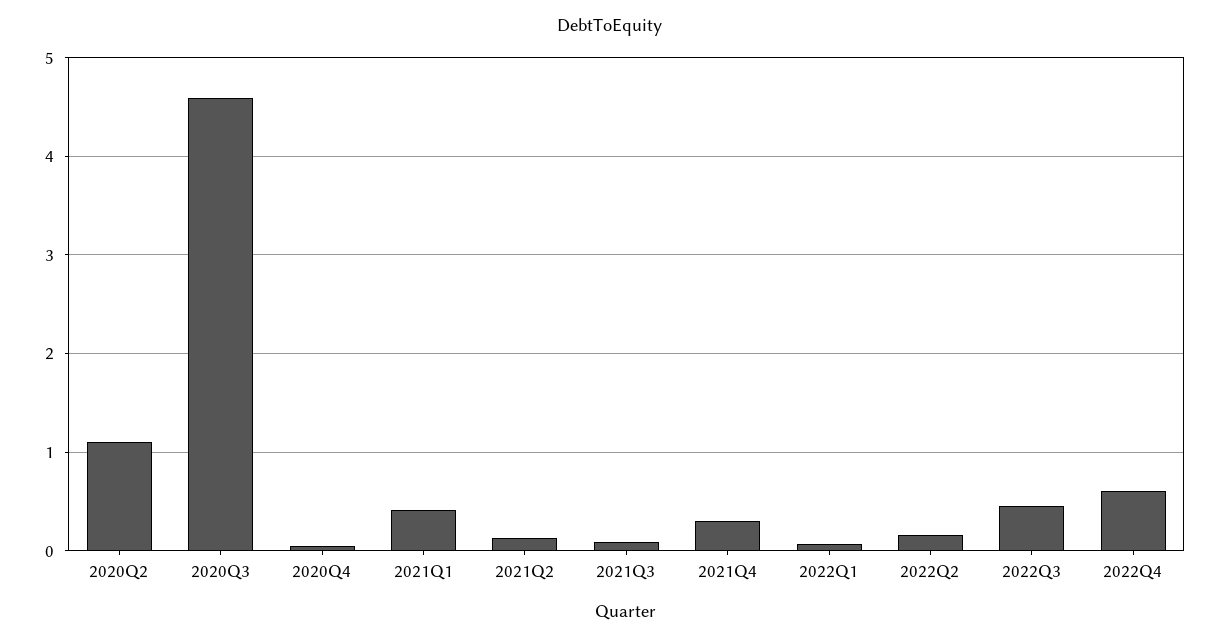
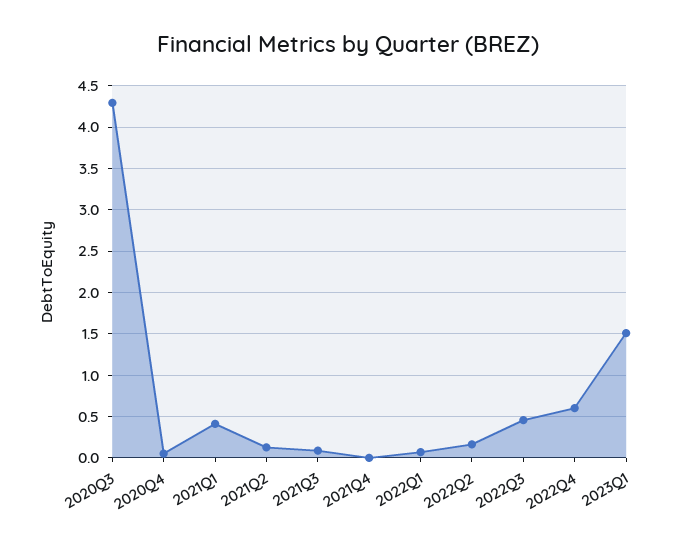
2020Q2: 1.1 -> none
2020Q3: 4.6 -> 4.3
2021Q4: 0.3 -> 0
2023Q1: none -> 1.5

